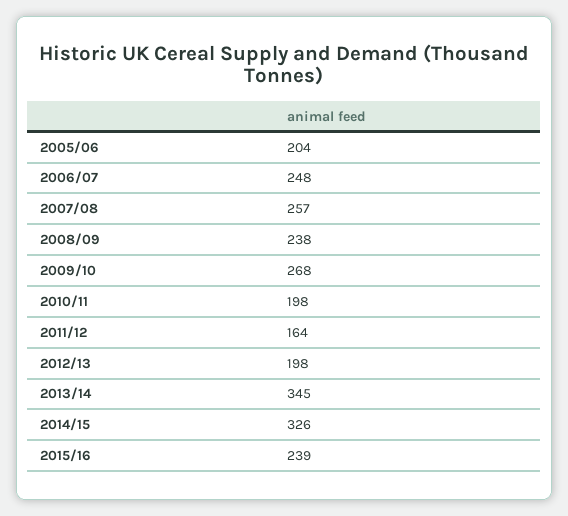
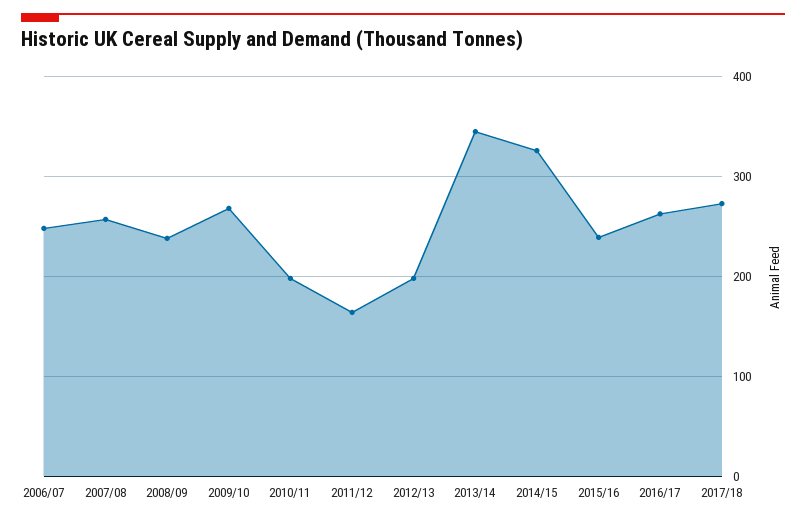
2005/06: 204 -> none
2016/17: none -> 260
2017/18: none -> 270

